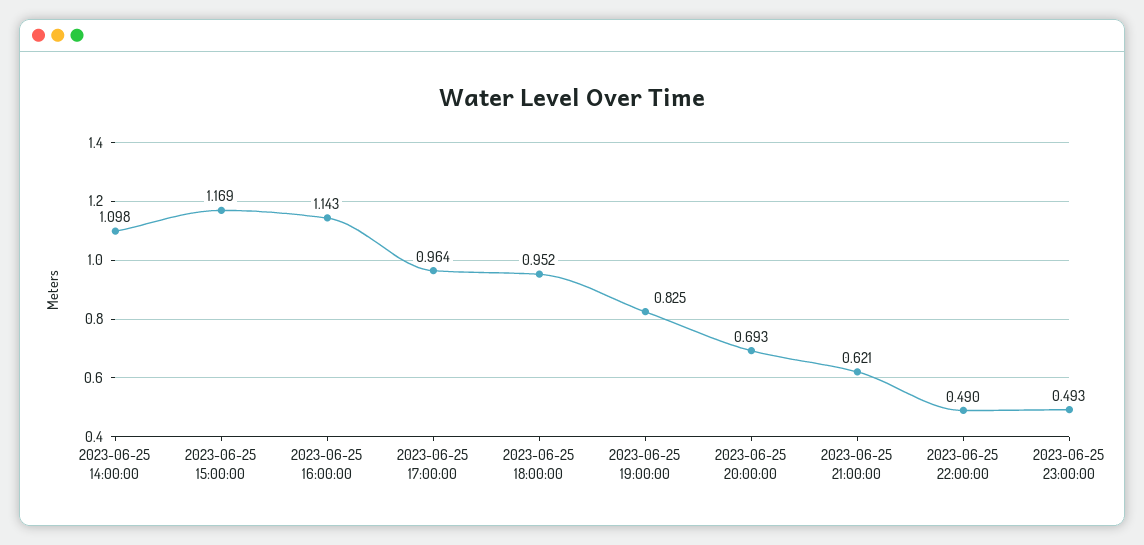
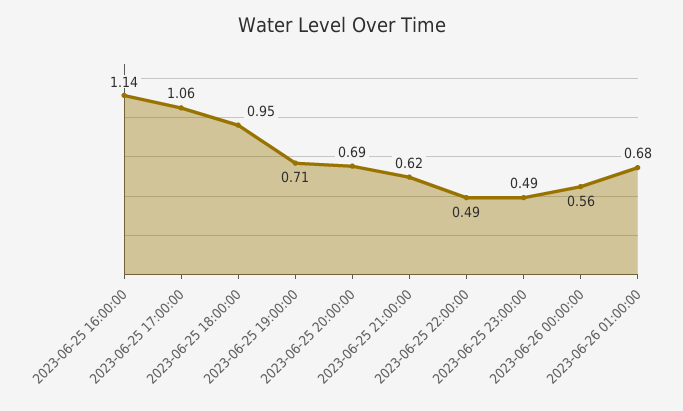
2023-06-25 14:00:00: 1.098 -> none
2023-06-25 15:00:00: 1.169 -> none
2023-06-25 17:00:00: 0.964 -> 1.06
2023-06-25 19:00:00: 0.825 -> 0.71
2023-06-26 00:00:00: none -> 0.56
2023-06-26 01:00:00: none -> 0.68

